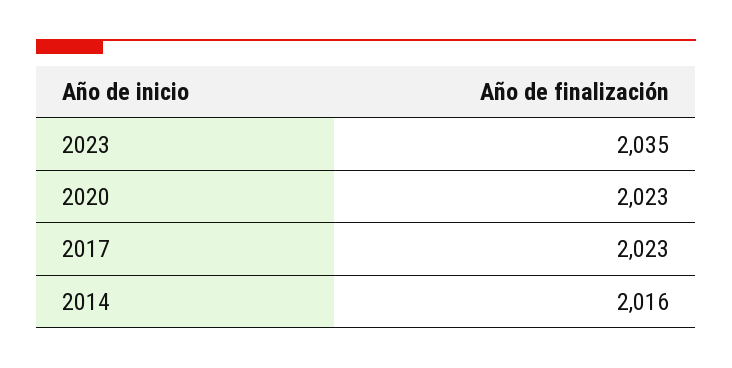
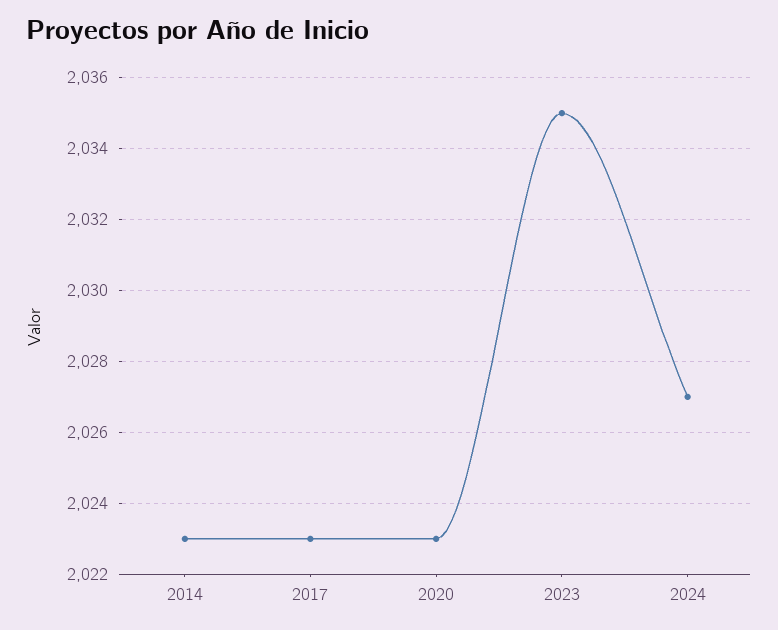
2014: 2016 -> 2023
2024: none -> 2027

